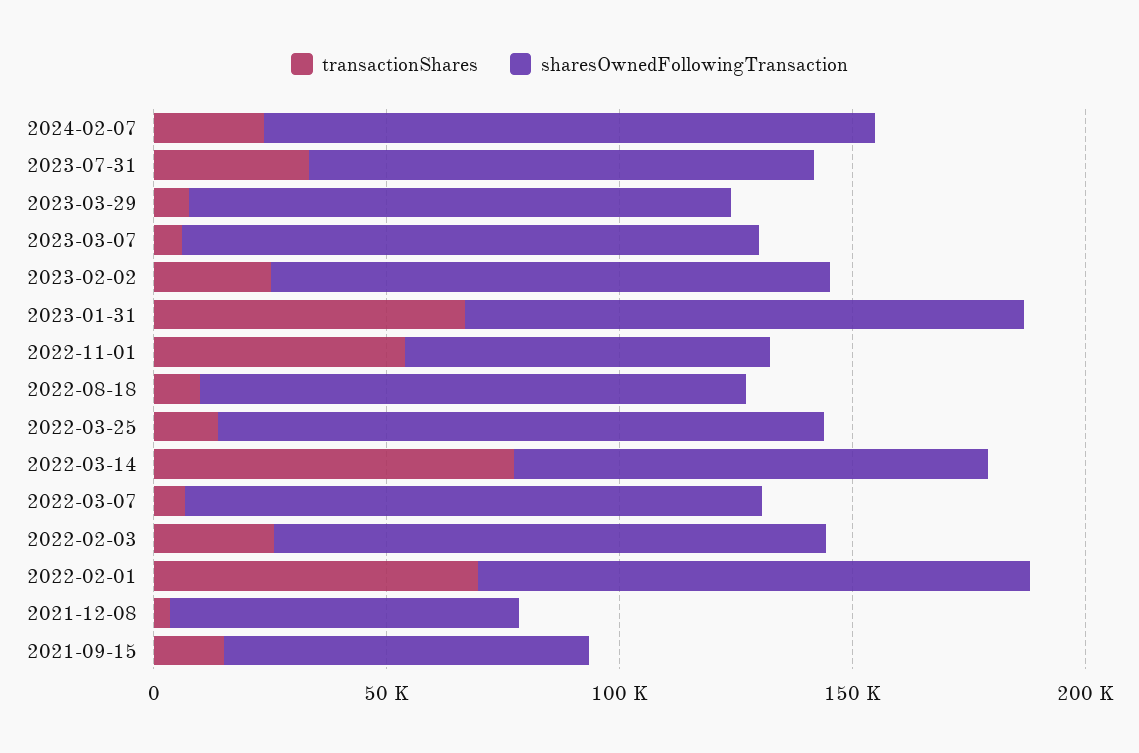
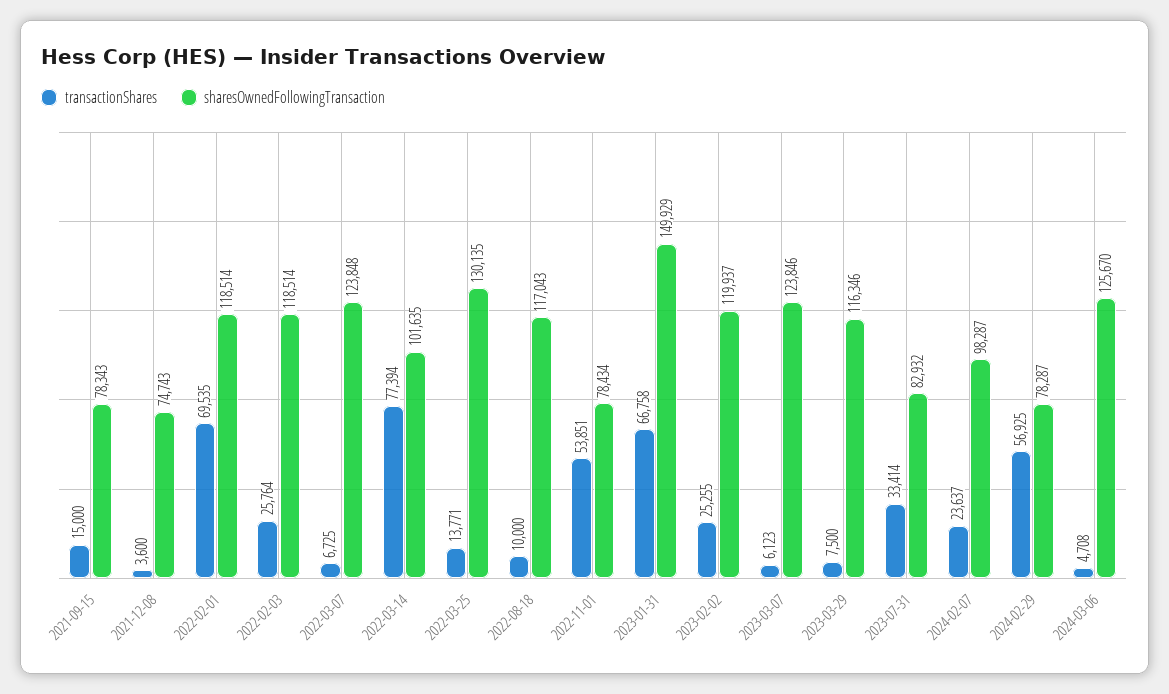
sharesOwnedFollowingTransaction, 2024-02-07: 130000 -> 98287
sharesOwnedFollowingTransaction, 2023-07-31: 110000 -> 82932
sharesOwnedFollowingTransaction, 2023-01-31: 120000 -> 149929
transactionShares, 2024-02-29: none -> 56925
sharesOwnedFollowingTransaction, 2024-02-29: none -> 78287
transactionShares, 2024-03-06: none -> 4708
sharesOwnedFollowingTransaction, 2024-03-06: none -> 125670

